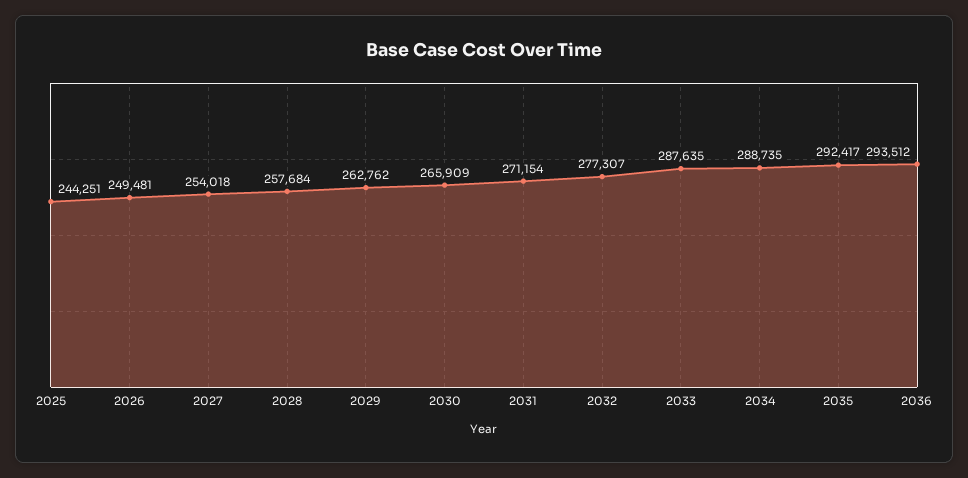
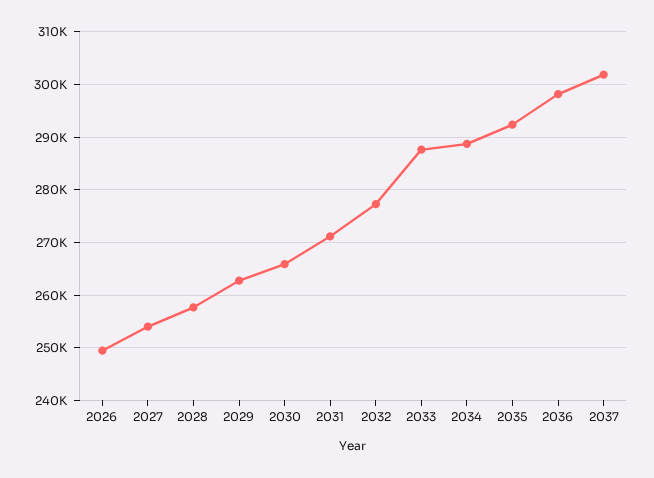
2025: 244251 -> none
2036: 293512 -> 298000
2037: none -> 302000

